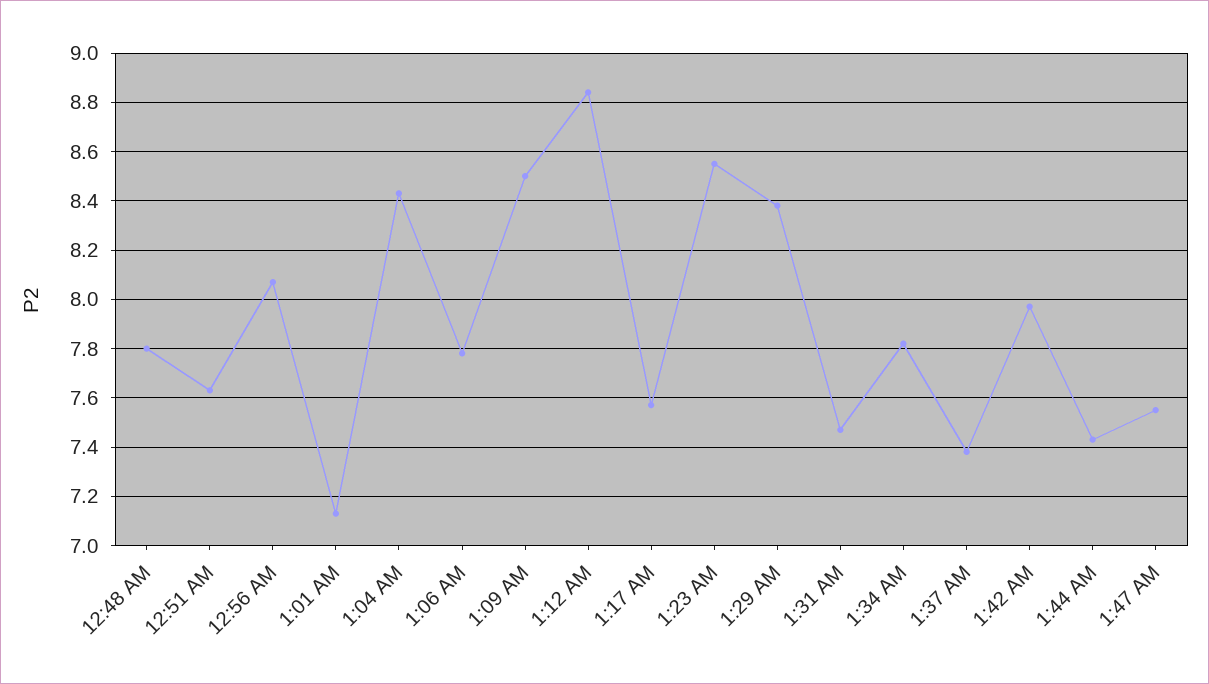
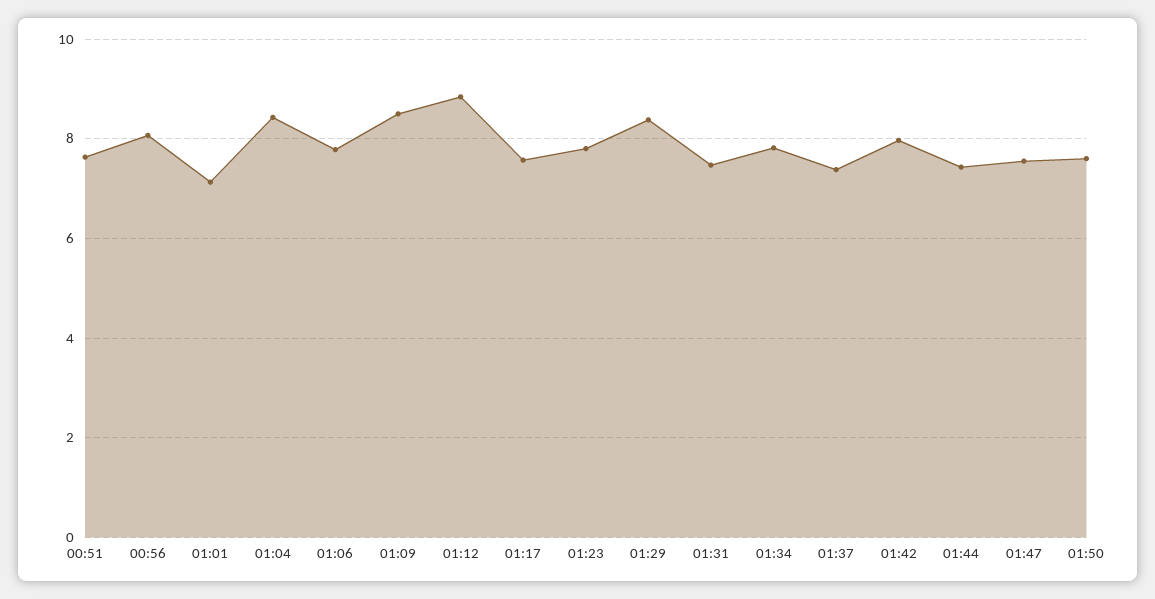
12:48 AM: 7.8 -> none
1:23 AM: 8.55 -> 7.8
01:50: none -> 7.6

